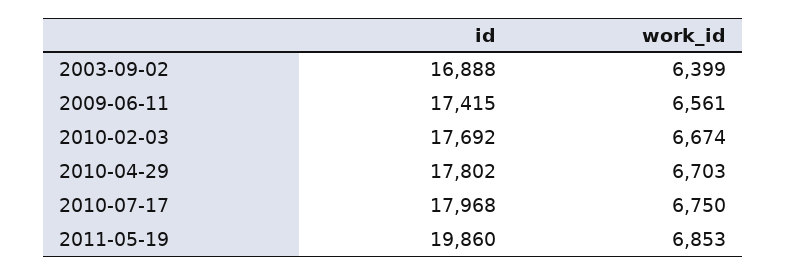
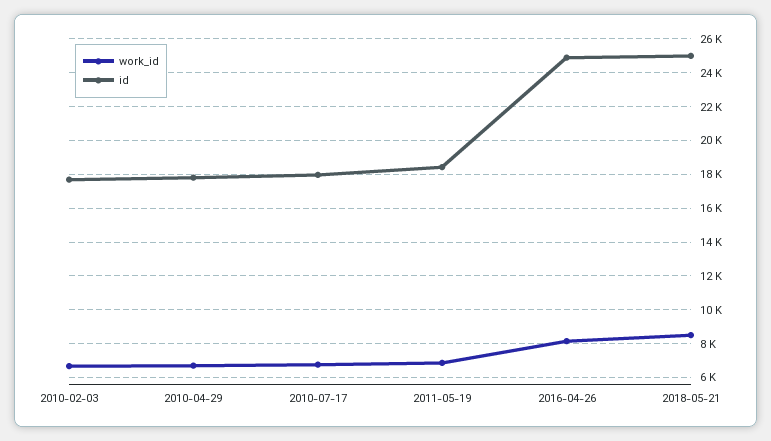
id, 2003-09-02: 16888 -> none
work_id, 2003-09-02: 6399 -> none
id, 2009-06-11: 17415 -> none
work_id, 2009-06-11: 6561 -> none
id, 2011-05-19: 19860 -> 18500
work_id, 2016-04-26: none -> 8000
id, 2016-04-26: none -> 25000
work_id, 2018-05-21: none -> 8500
id, 2018-05-21: none -> 25000

